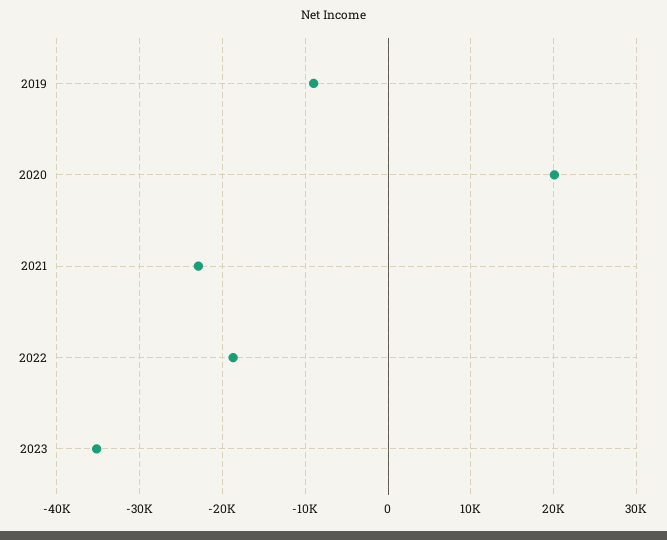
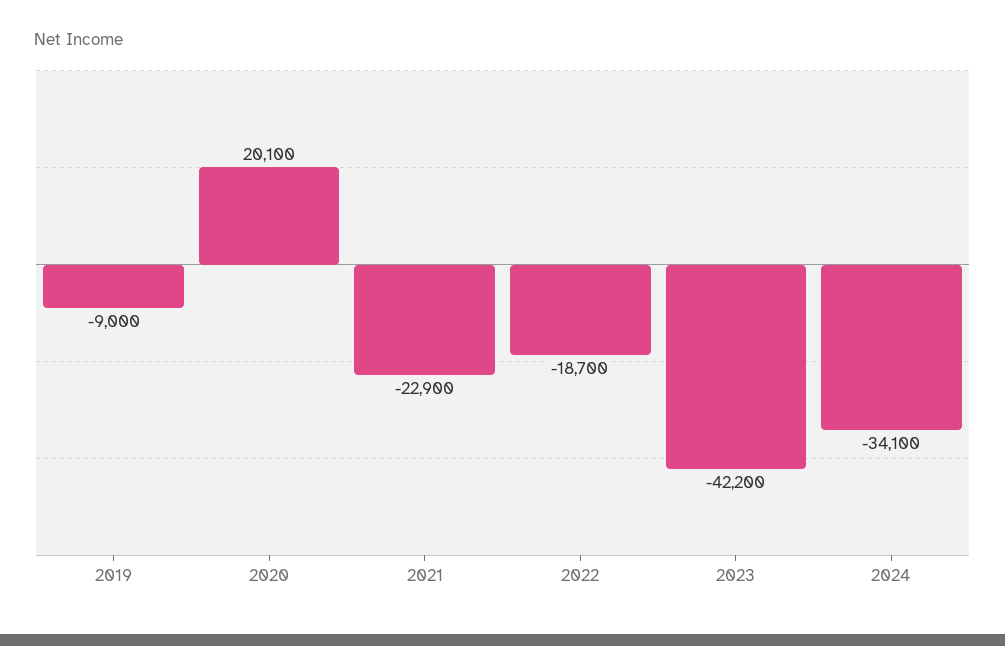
2023: -35000 -> -42200
2024: none -> -34100

